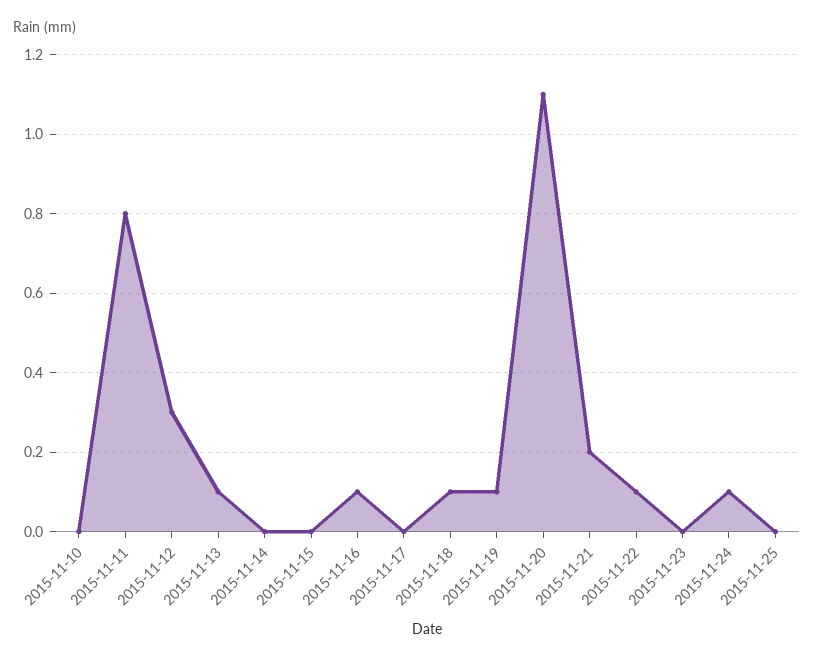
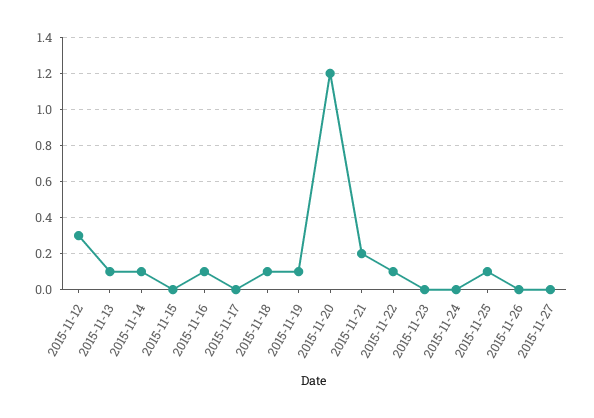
2015-11-10: 0 -> none
2015-11-11: 0.8 -> none
2015-11-14: 0 -> 0.1
2015-11-20: 1.1 -> 1.2
2015-11-24: 0.1 -> 0
2015-11-25: 0 -> 0.1
2015-11-26: none -> 0
2015-11-27: none -> 0

